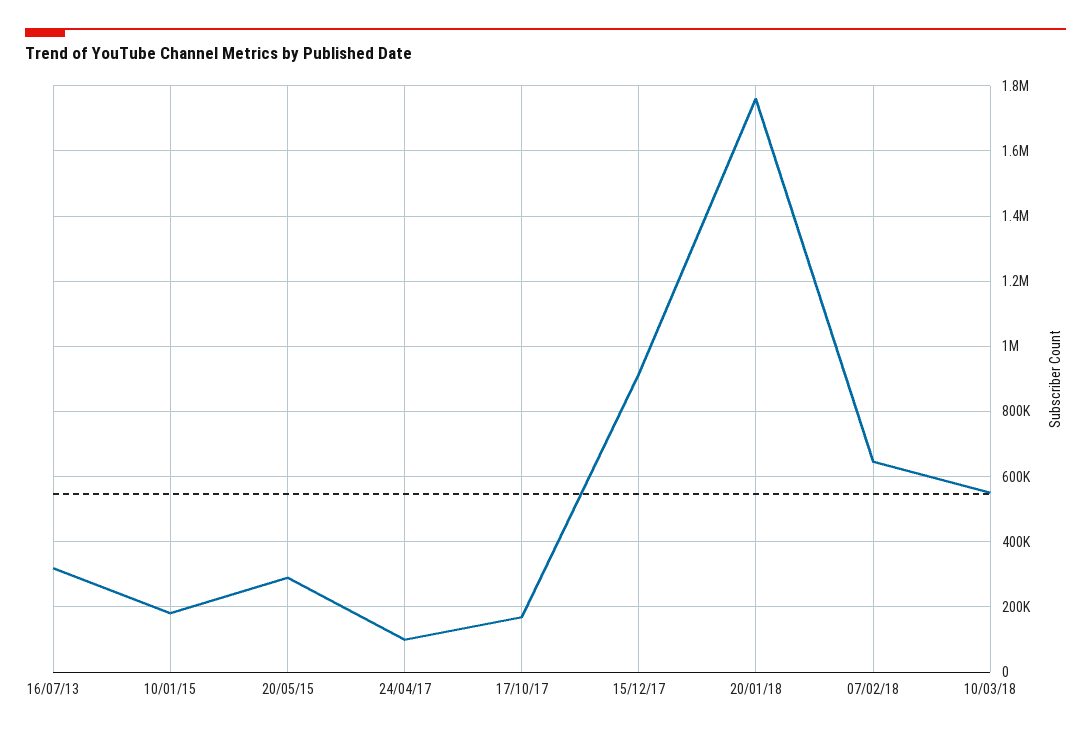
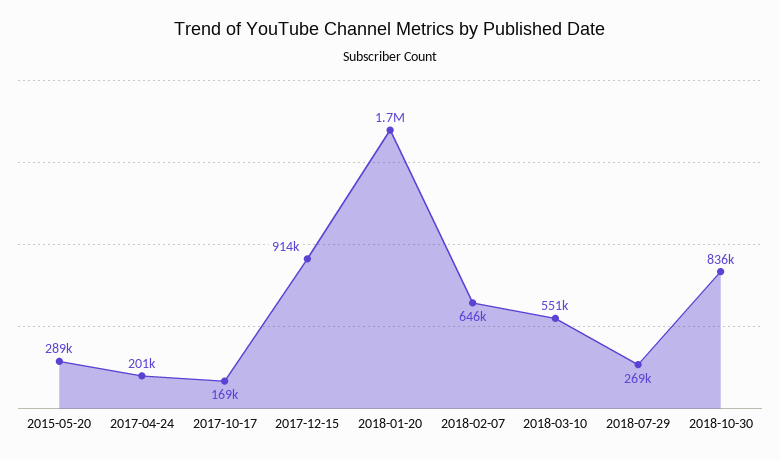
16/07/13: 320000 -> none
10/01/15: 180000 -> none
24/04/17: 100000 -> 201000
20/01/18: 1760000 -> 1700000
2018-07-29: none -> 269000
2018-10-30: none -> 836000

